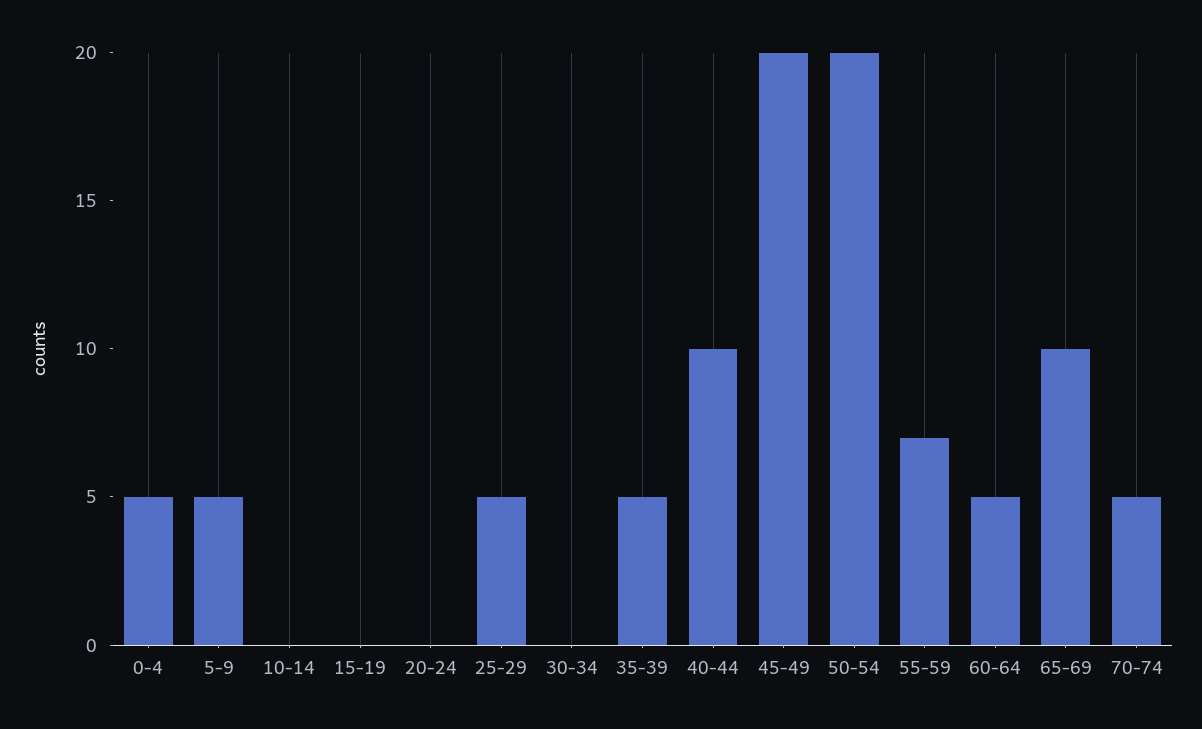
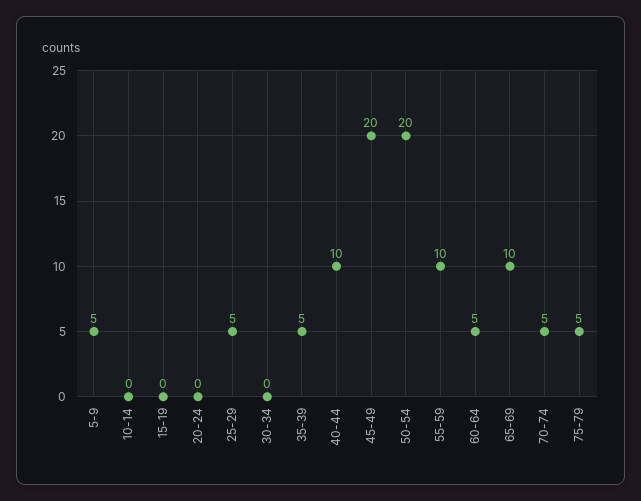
0-4: 5 -> none
55-59: 7 -> 10
75-79: none -> 5

